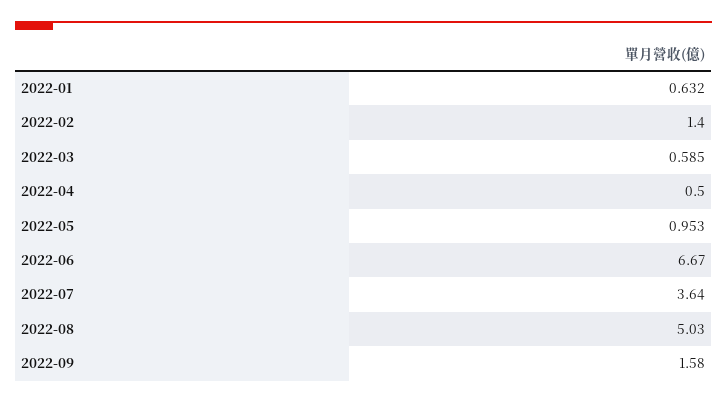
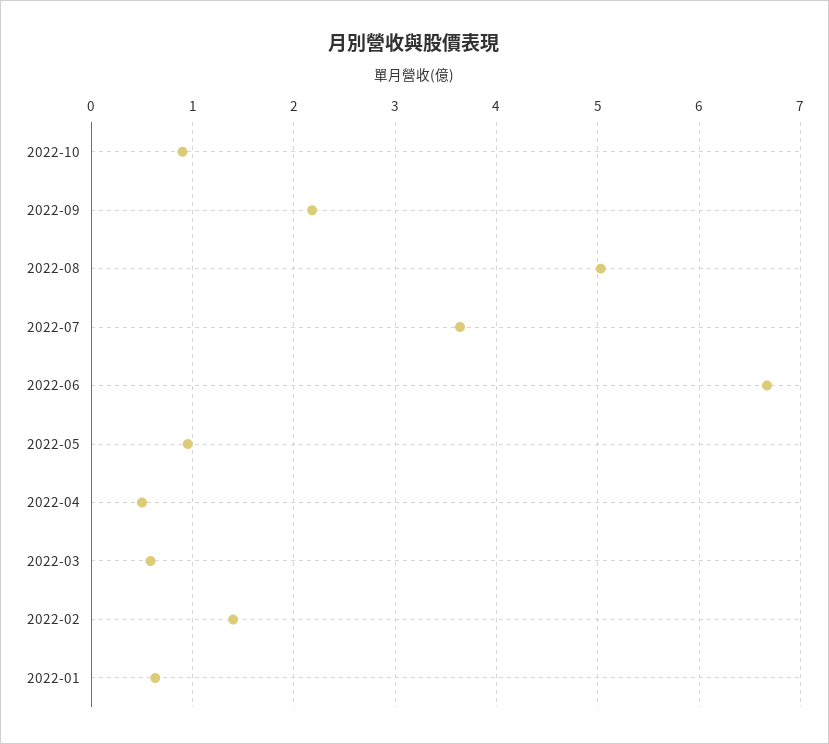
2022-09: 1.58 -> 2.2
2022-10: none -> 0.9

